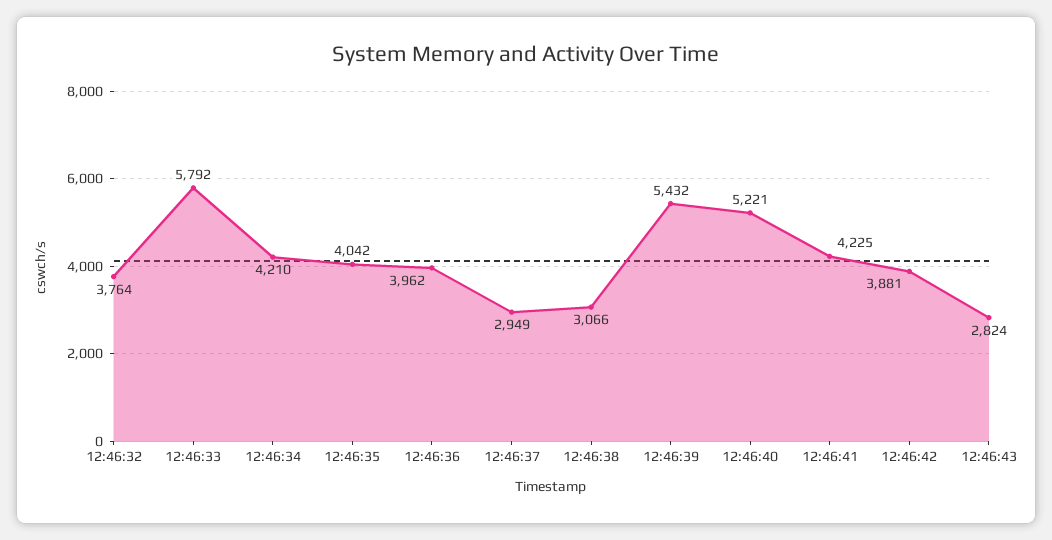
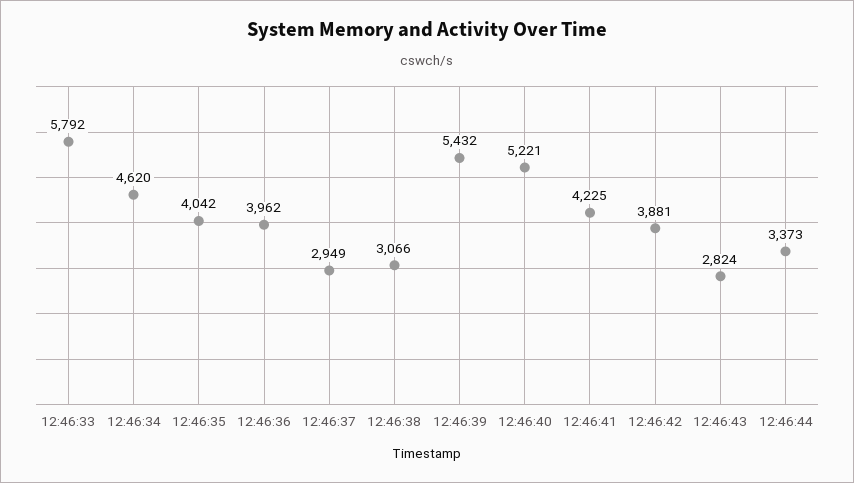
12:46:32: 3764 -> none
12:46:34: 4210 -> 4620
12:46:44: none -> 3373

